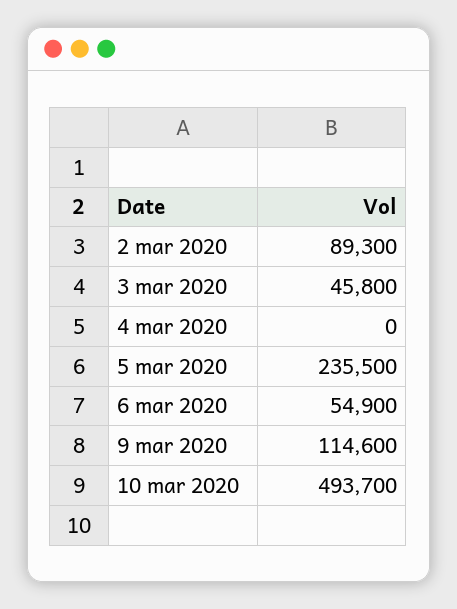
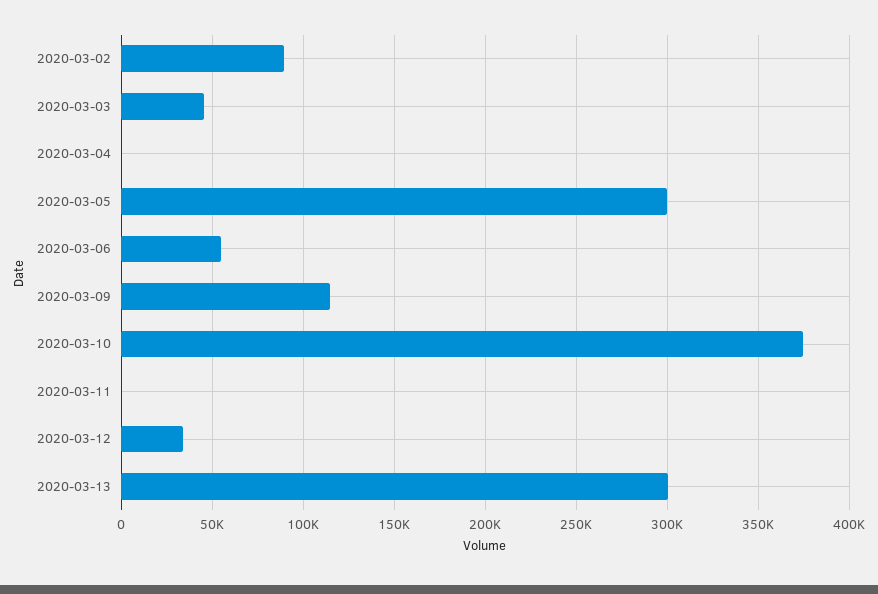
5 mar 2020: 235500 -> 300000
10 mar 2020: 493700 -> 375000
2020-03-11: none -> 0
2020-03-12: none -> 35000
2020-03-13: none -> 300000

